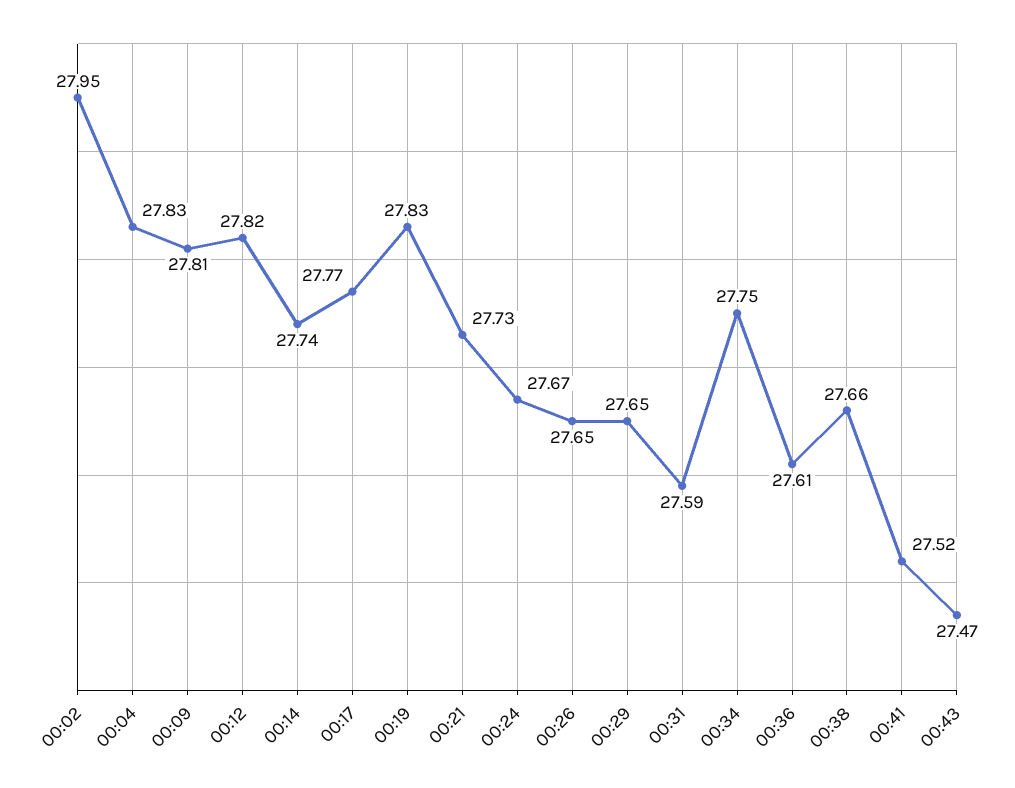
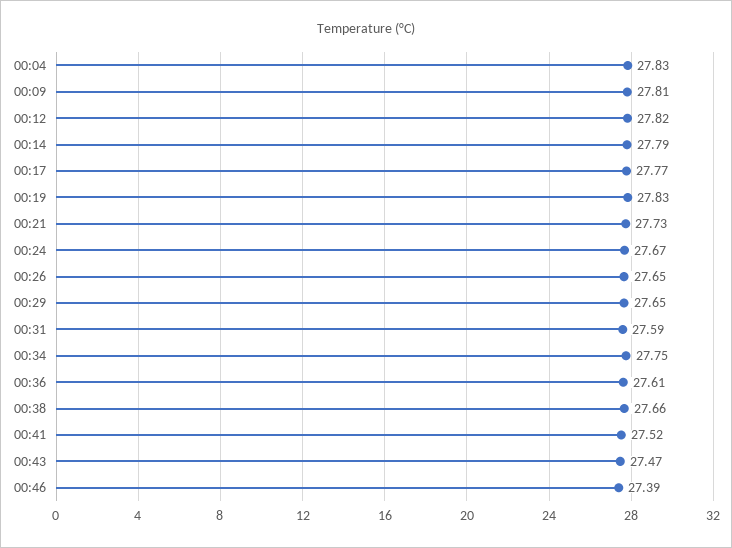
00:02: 27.95 -> none
00:14: 27.74 -> 27.79
00:46: none -> 27.39

